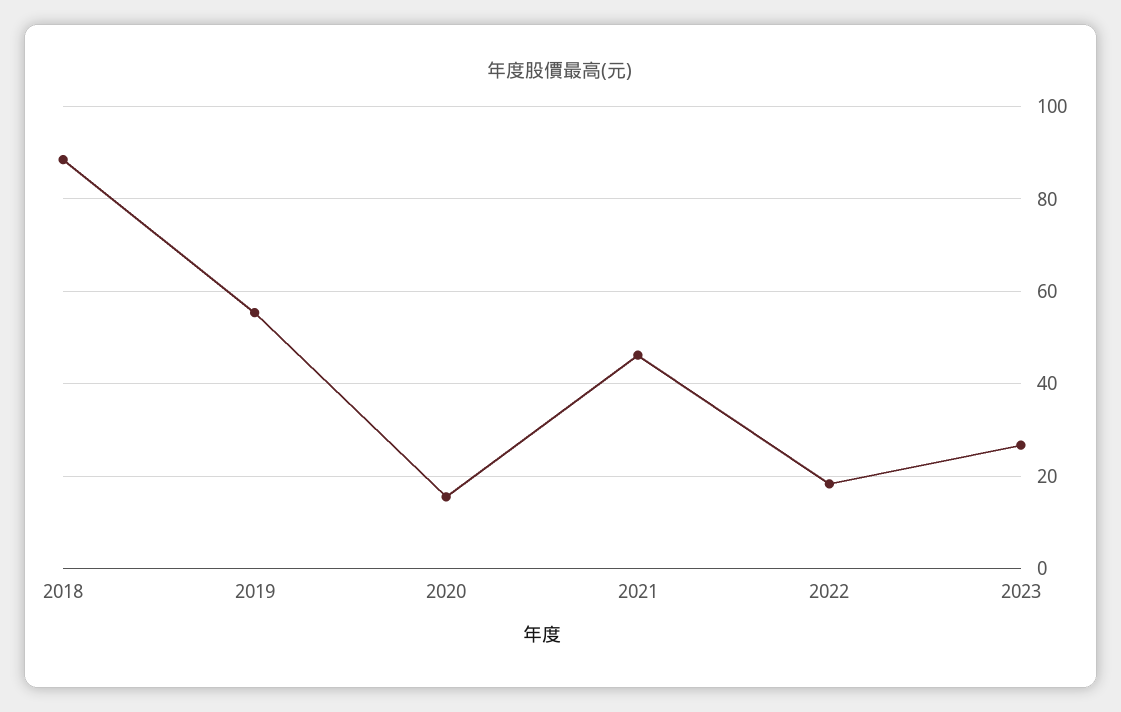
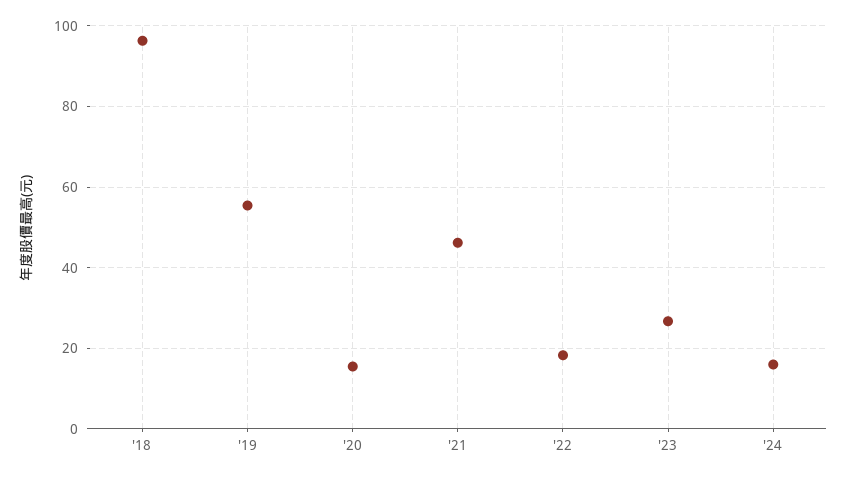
2018: 88 -> 96
'24: none -> 16

